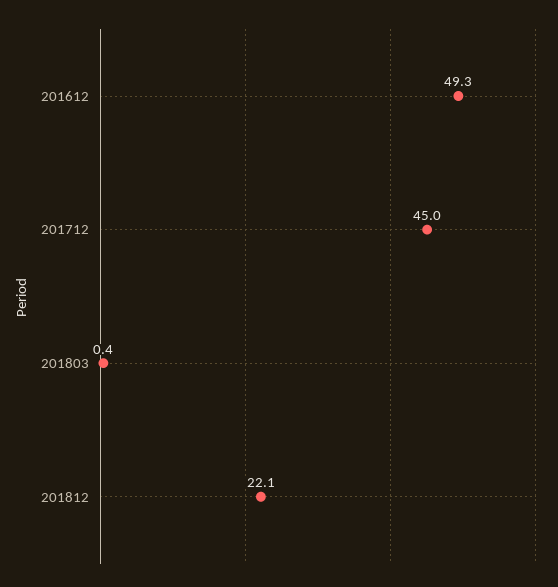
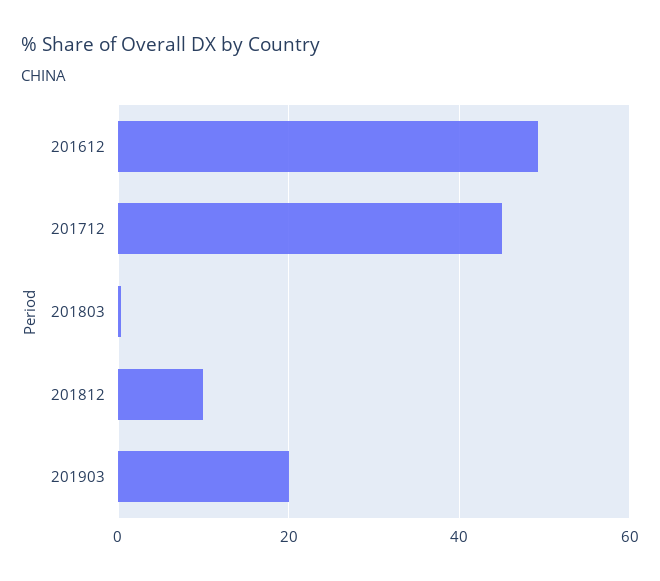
201812: 22.1 -> 10
201903: none -> 20

